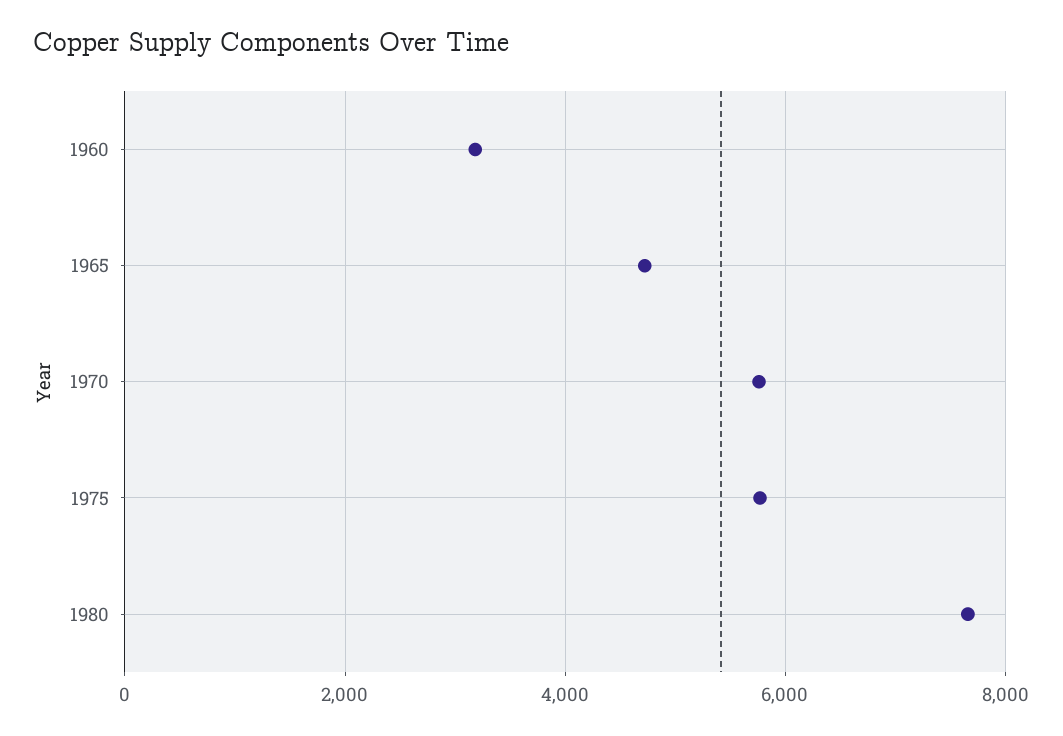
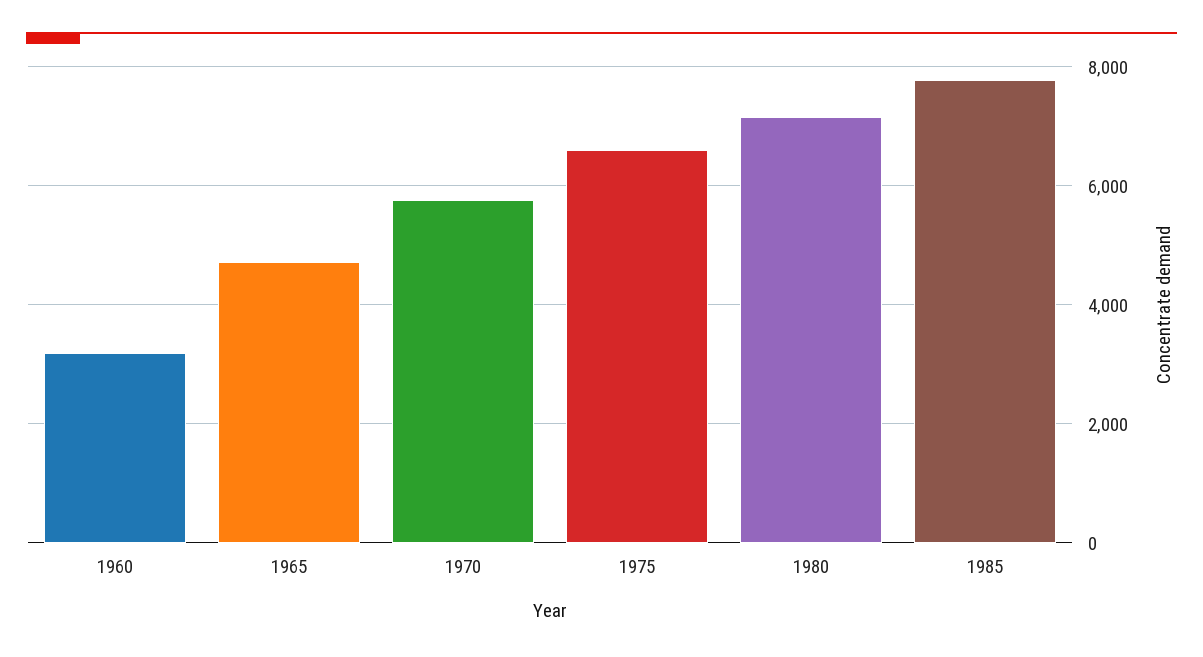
1975: 5800 -> 6600
1980: 7600 -> 7200
1985: none -> 7800

